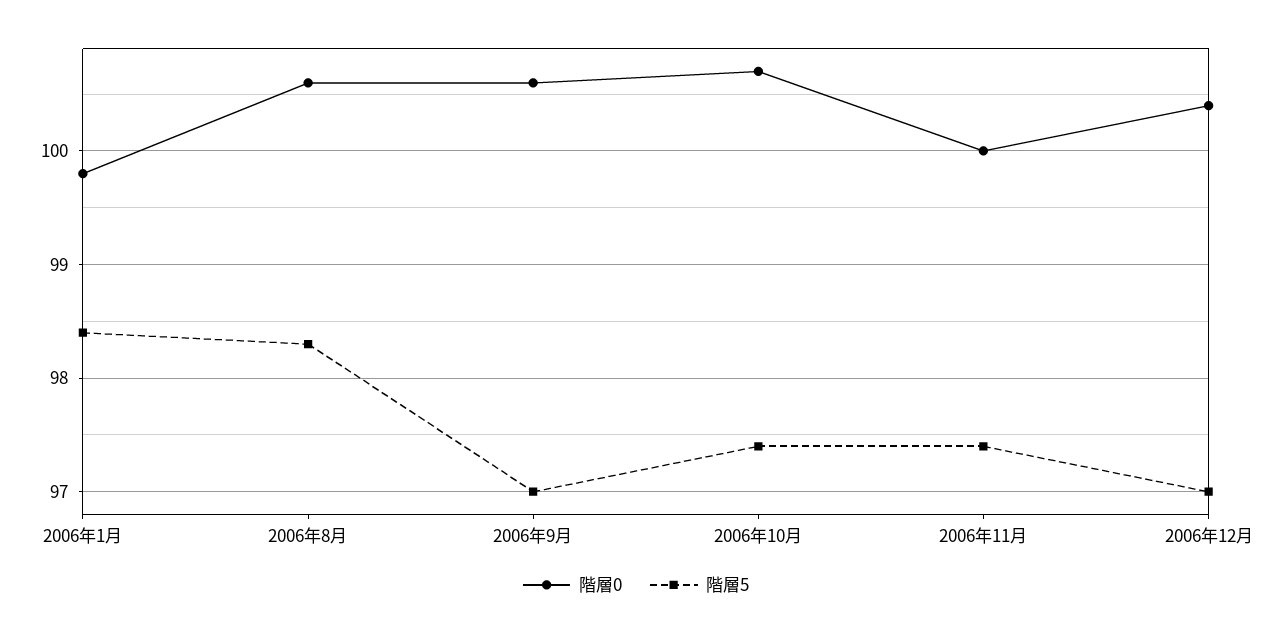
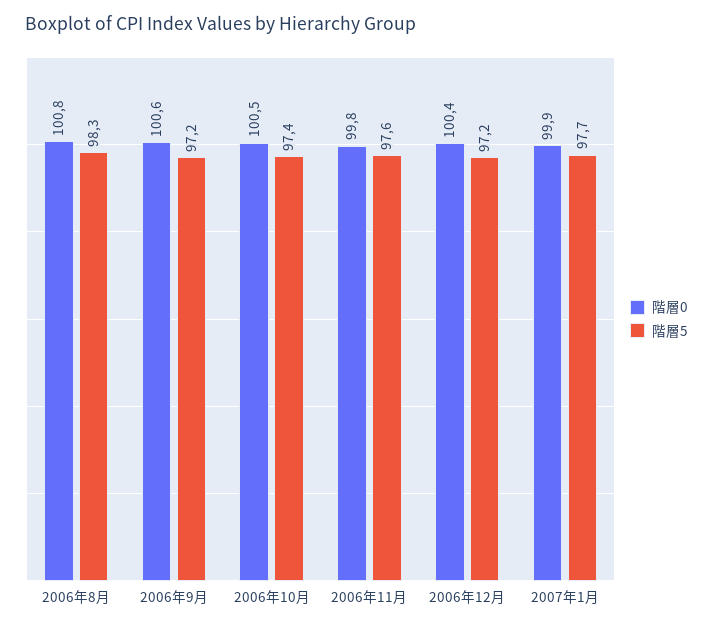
階層0, 2006年1月: 99.8 -> none
階層5, 2006年1月: 98.4 -> none
階層0, 2006年8月: 100.6 -> 100.8
階層5, 2006年9月: 97 -> 97.2
階層0, 2006年10月: 100.7 -> 100.5
階層0, 2006年11月: 100 -> 99.8
階層5, 2006年11月: 97.4 -> 97.6
階層5, 2006年12月: 97 -> 97.2
階層0, 2007年1月: none -> 99.9
階層5, 2007年1月: none -> 97.7

